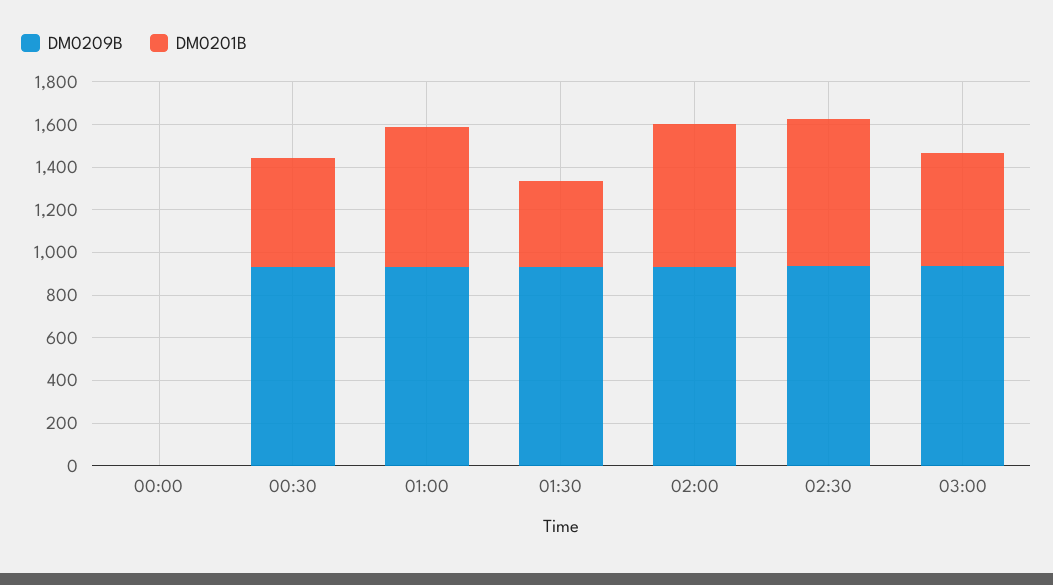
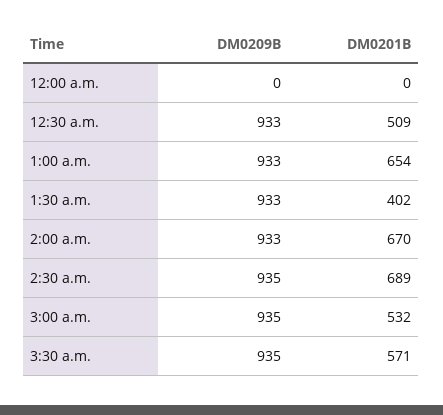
DM0209B, 3:30 a.m.: none -> 935
DM0201B, 3:30 a.m.: none -> 571

